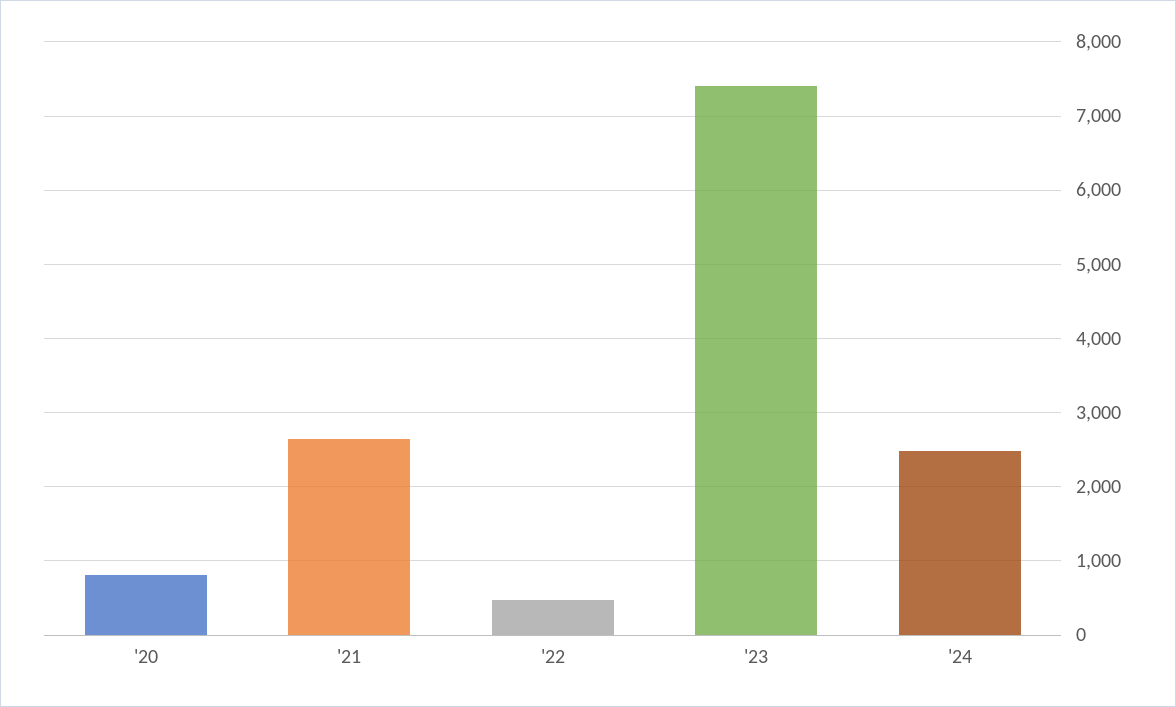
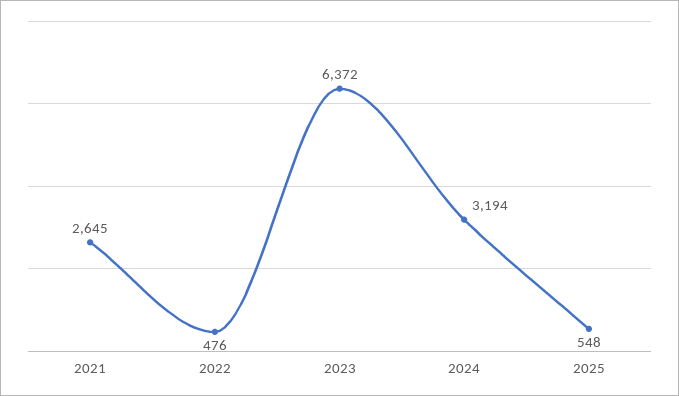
'20: 800 -> none
'23: 7400 -> 6372
'24: 2500 -> 3194
2025: none -> 548

